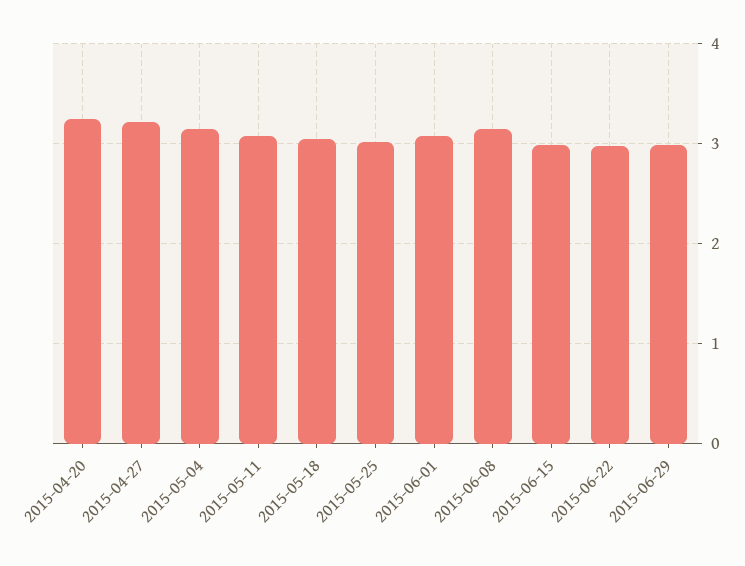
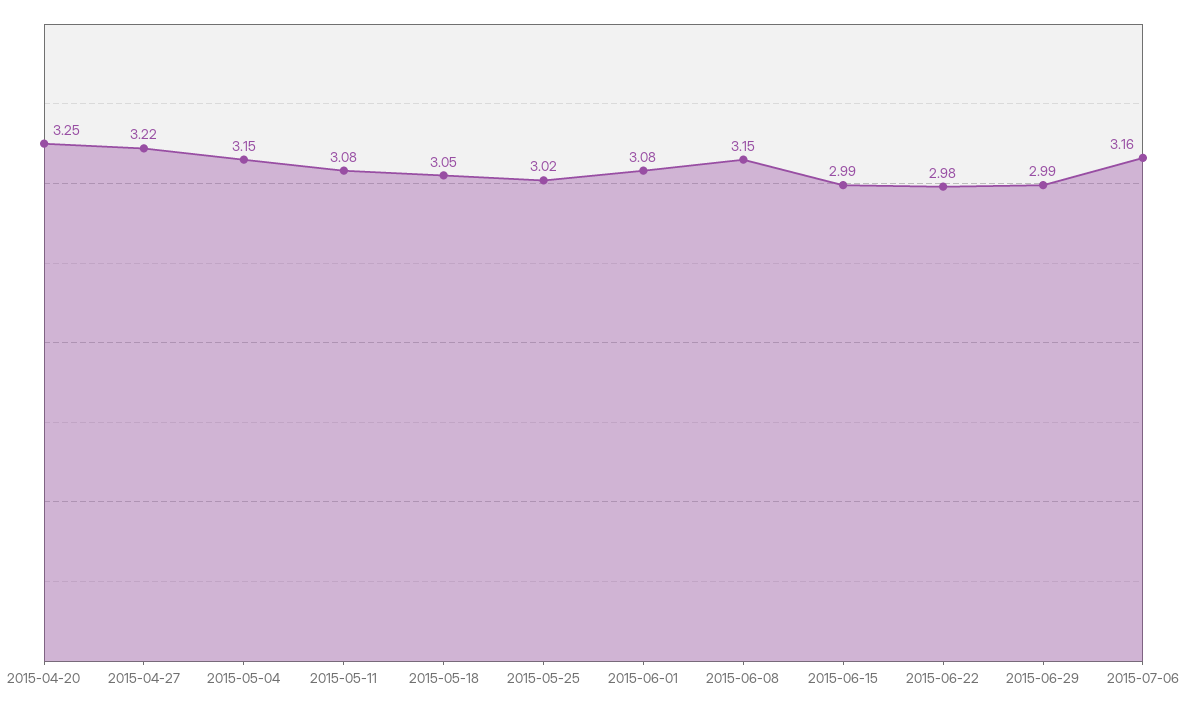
2015-07-06: none -> 3.16

